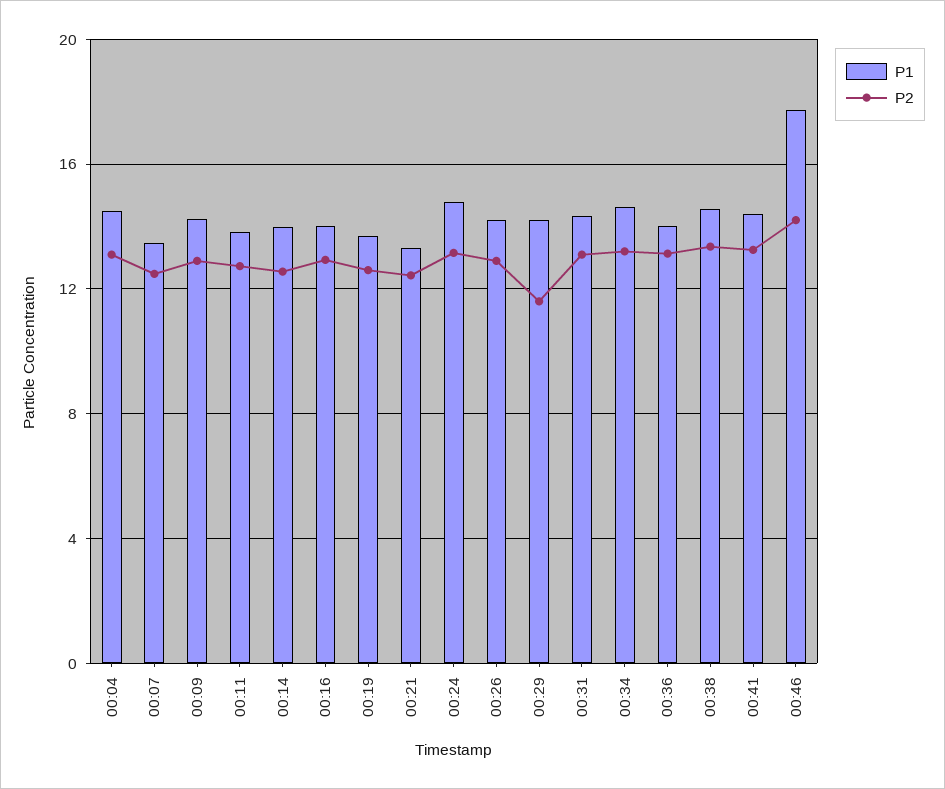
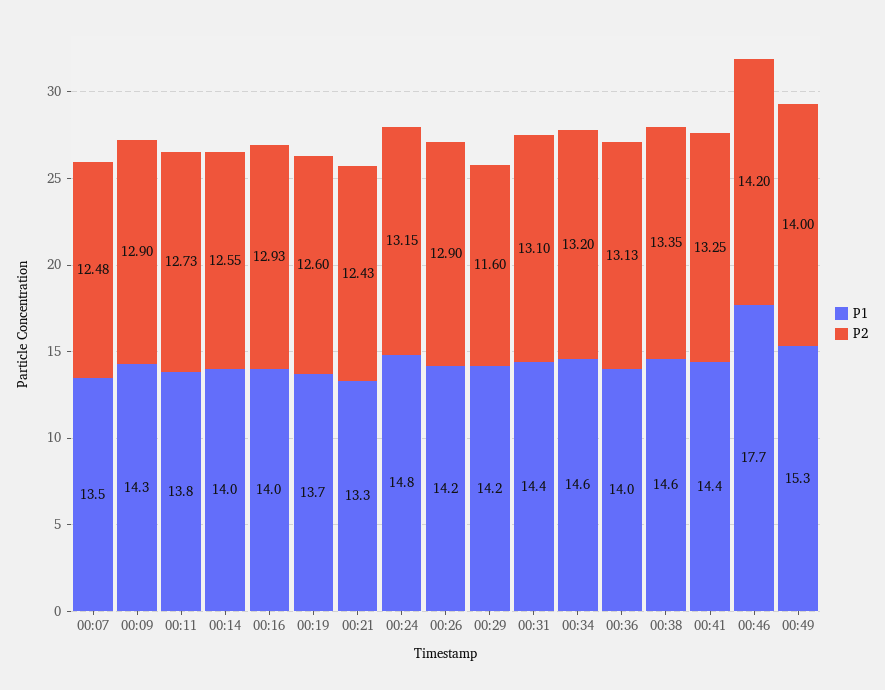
P1, 00:04: 14.5 -> none
P2, 00:04: 13 -> none
P1, 00:49: none -> 15.3
P2, 00:49: none -> 14

